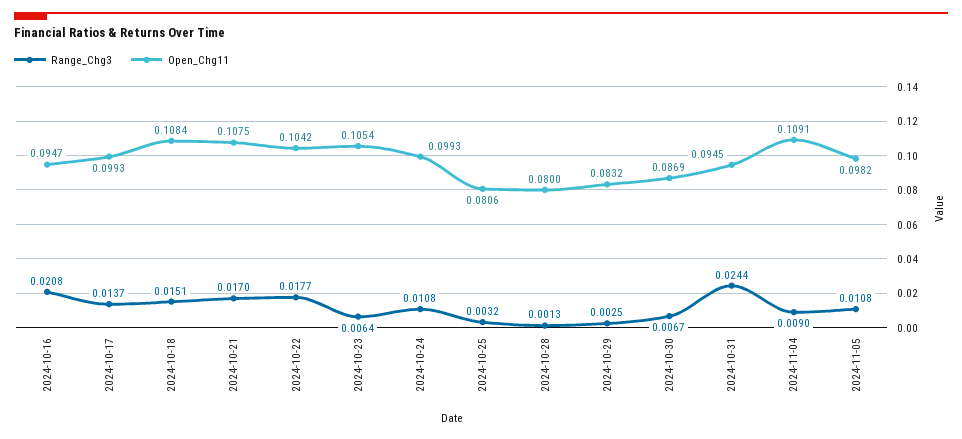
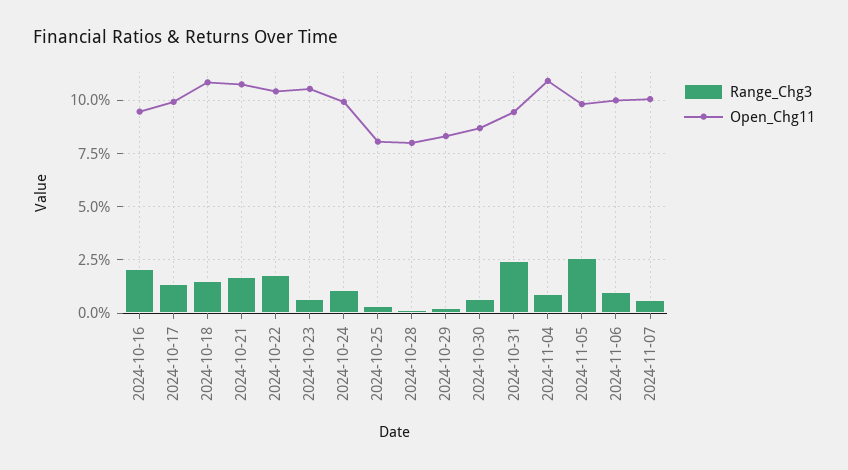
Range_Chg3, 2024-11-05: 0.0108 -> 0.025
Range_Chg3, 2024-11-06: none -> 0.01
Open_Chg11, 2024-11-06: none -> 0.1
Range_Chg3, 2024-11-07: none -> 0.005
Open_Chg11, 2024-11-07: none -> 0.1

